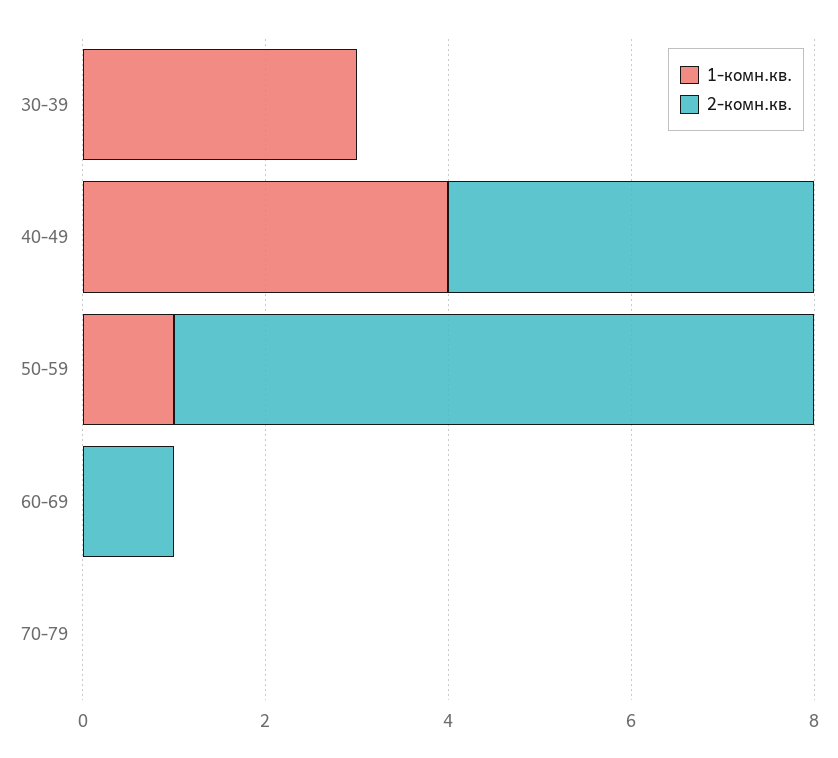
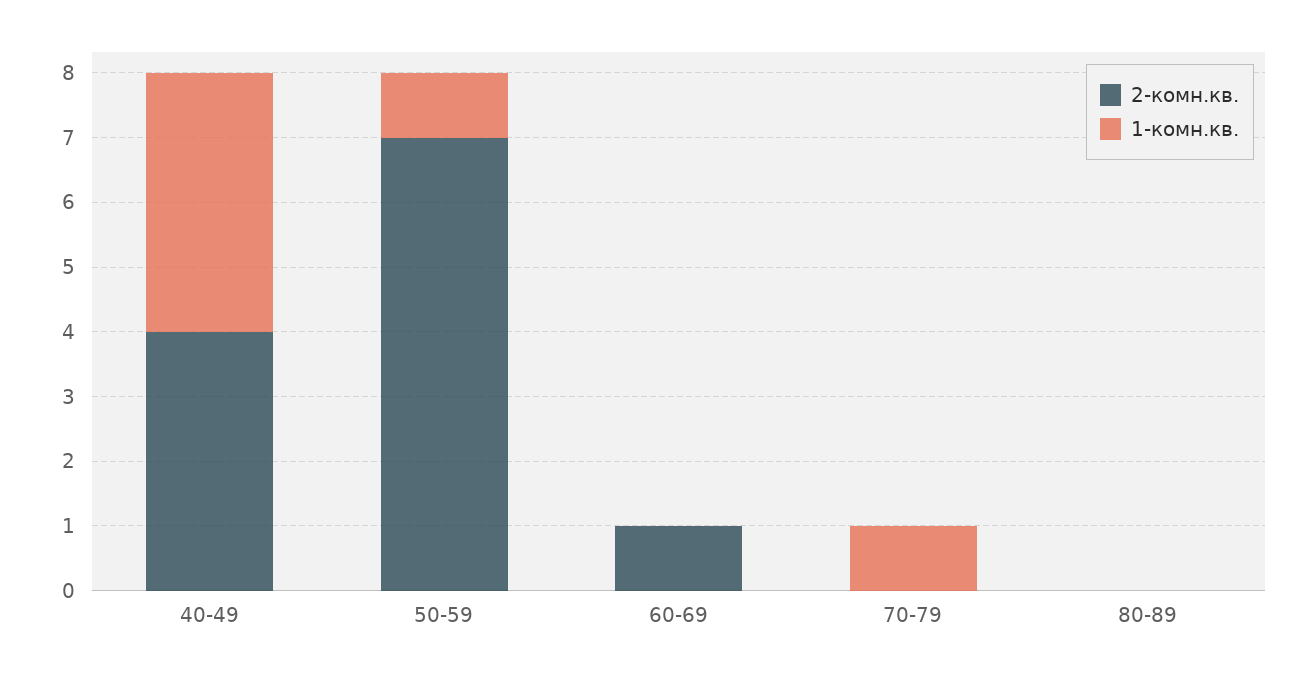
1-комн.кв., 30-39: 3 -> none
2-комн.кв., 30-39: 0 -> none
1-комн.кв., 70-79: 0 -> 1
2-комн.кв., 80-89: none -> 0
1-комн.кв., 80-89: none -> 0

